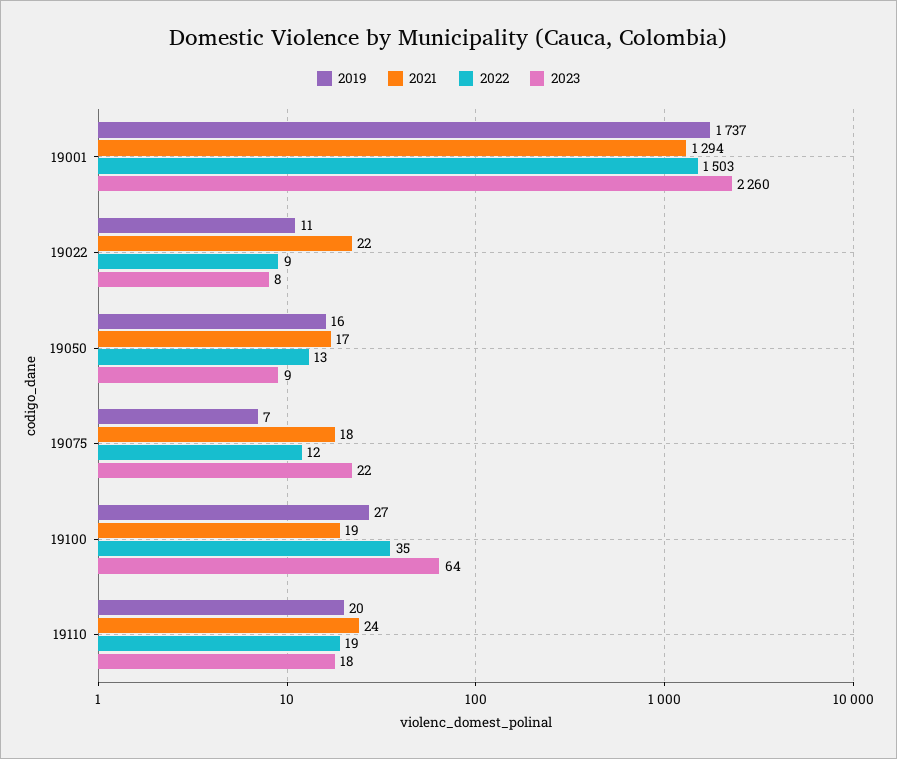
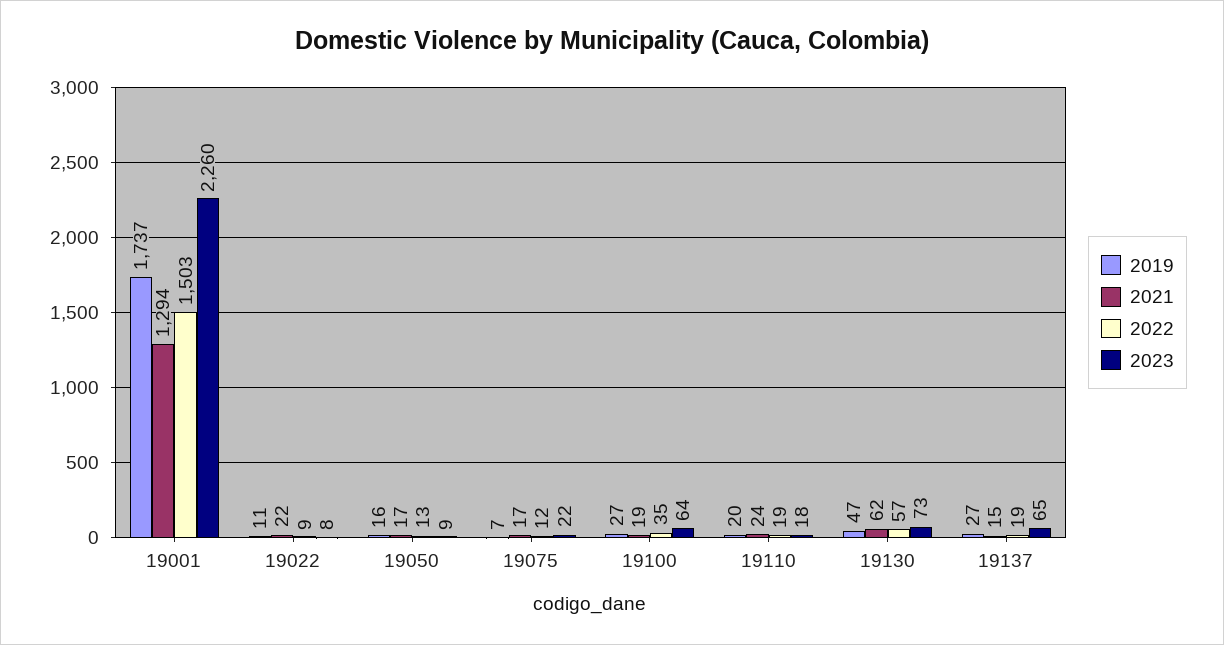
2021, 19075: 18 -> 17
2019, 19130: none -> 47
2021, 19130: none -> 62
2022, 19130: none -> 57
2023, 19130: none -> 73
2019, 19137: none -> 27
2021, 19137: none -> 15
2022, 19137: none -> 19
2023, 19137: none -> 65

